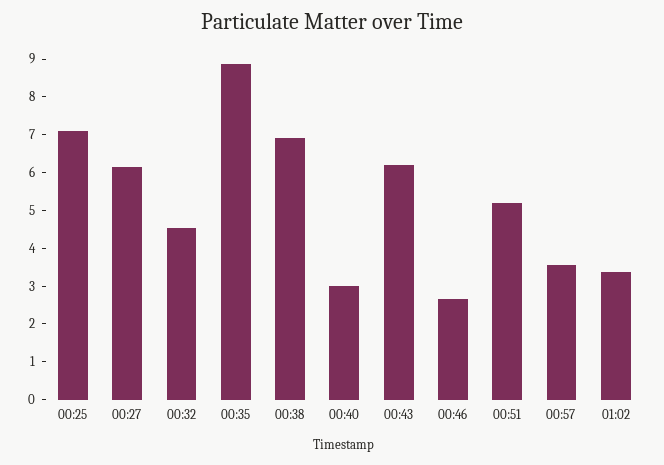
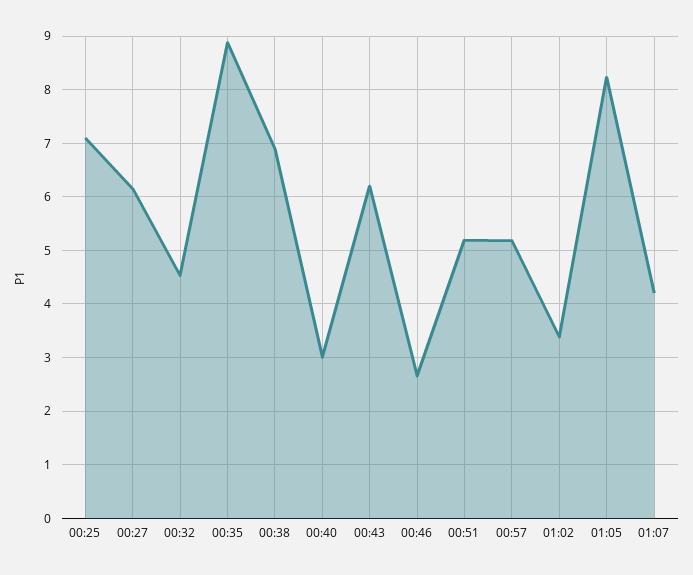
00:57: 3.5 -> 5.2
01:05: none -> 8.2
01:07: none -> 4.2

